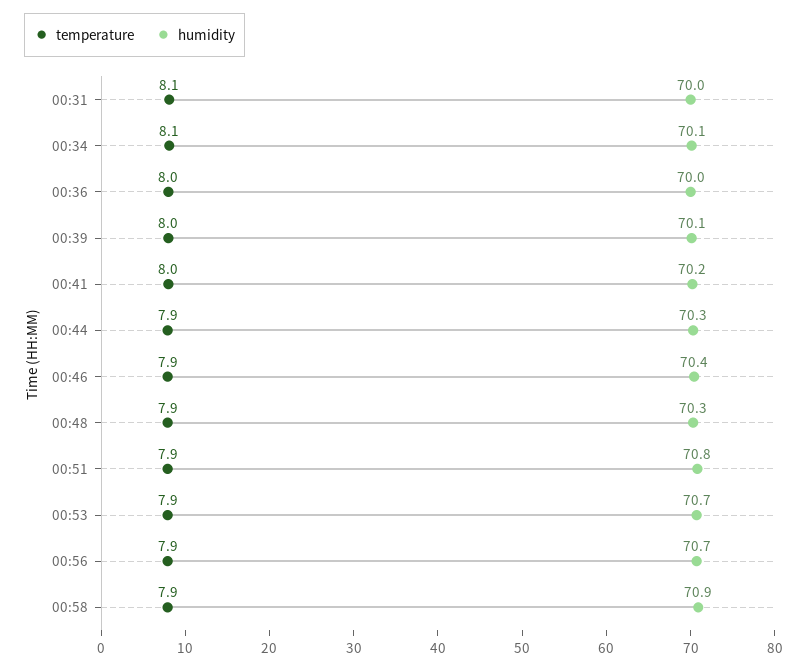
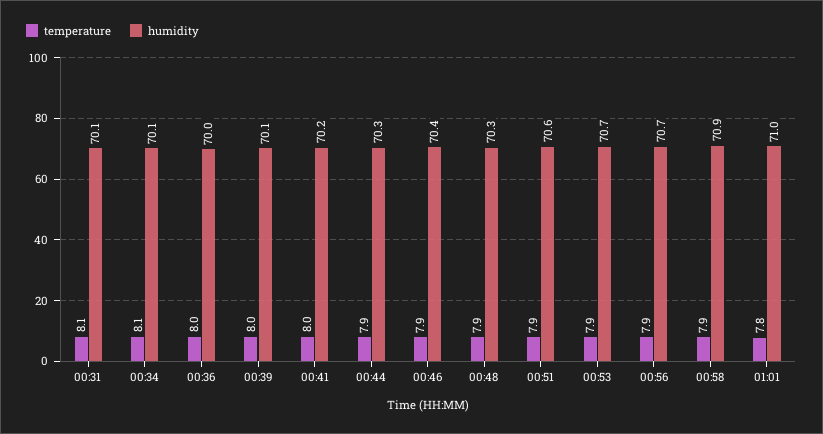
humidity, 00:31: 70 -> 70.1
humidity, 00:51: 70.8 -> 70.6
temperature, 01:01: none -> 7.8
humidity, 01:01: none -> 71

